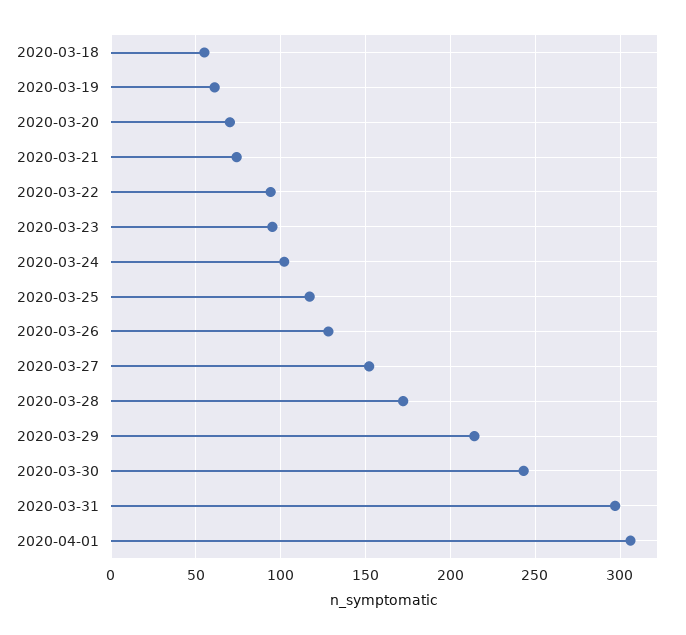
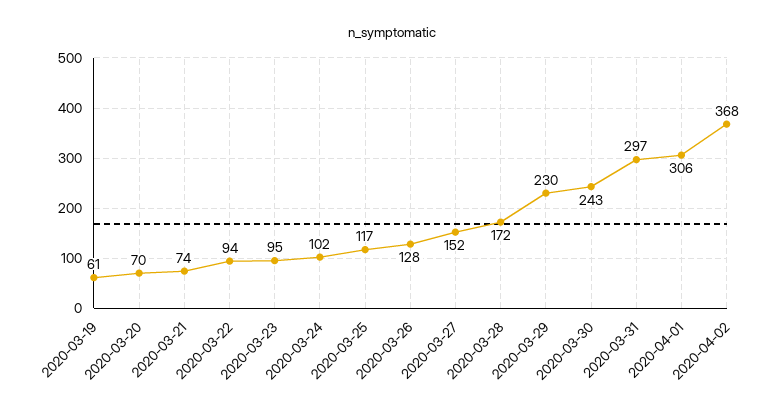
2020-03-18: 55 -> none
2020-03-29: 215 -> 230
2020-04-02: none -> 368

